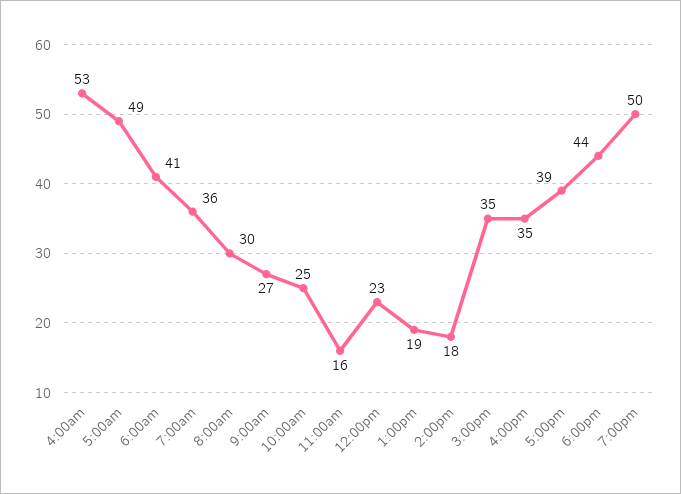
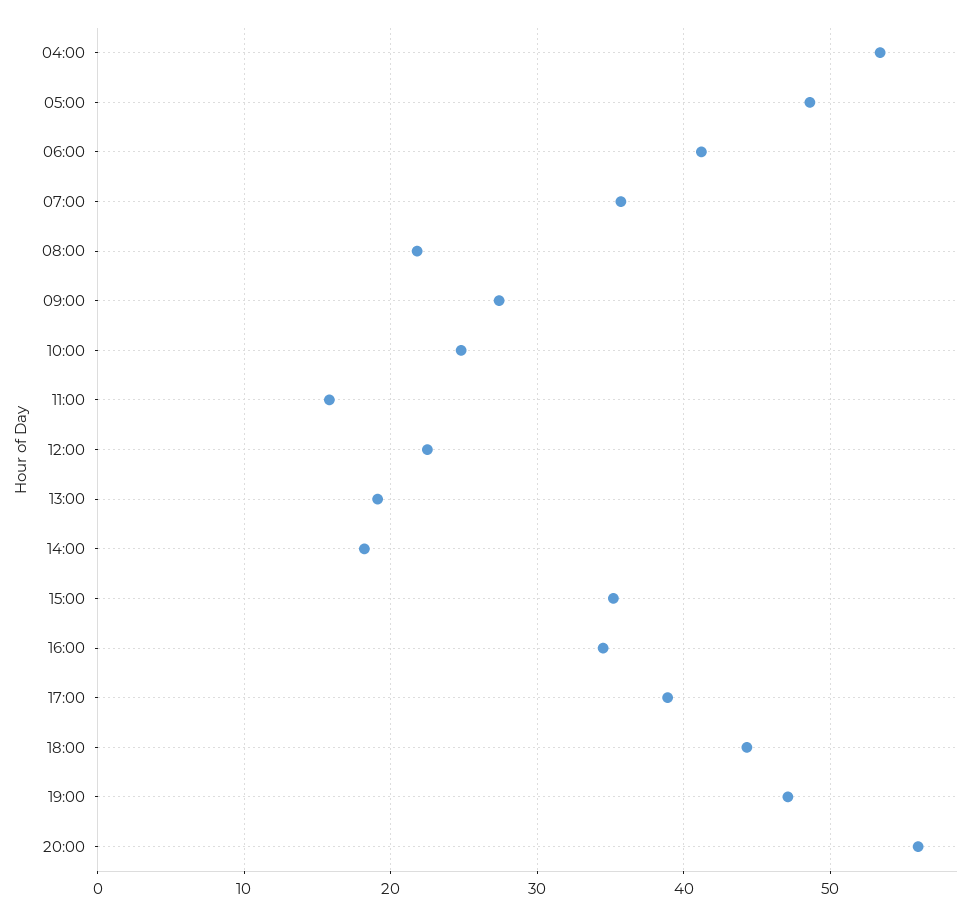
8:00am: 30 -> 22
7:00pm: 50 -> 47
20:00: none -> 56

